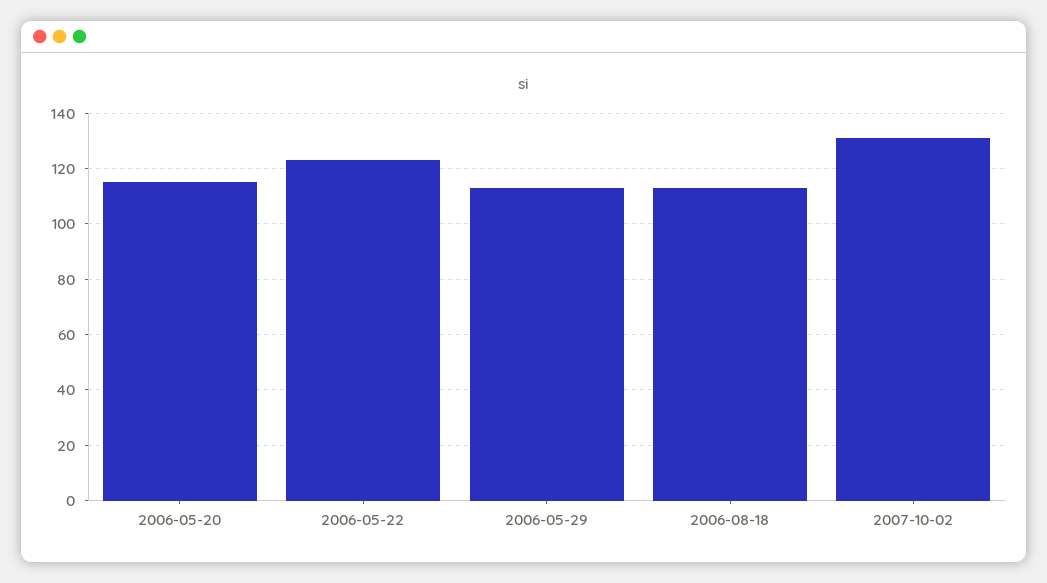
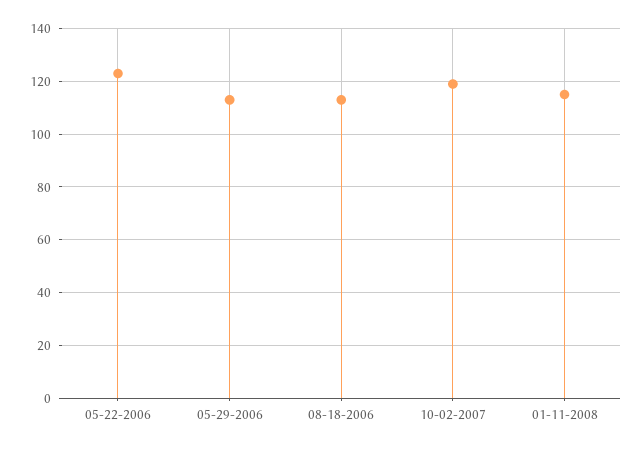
2006-05-20: 115 -> none
2007-10-02: 130 -> 120
01-11-2008: none -> 115

